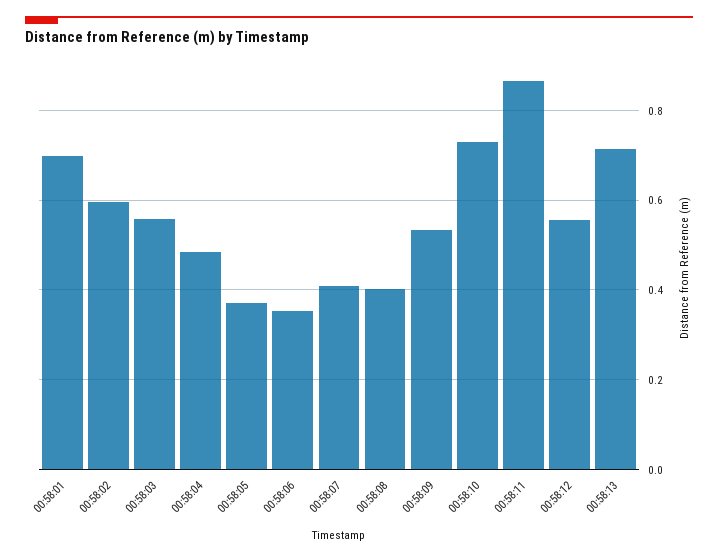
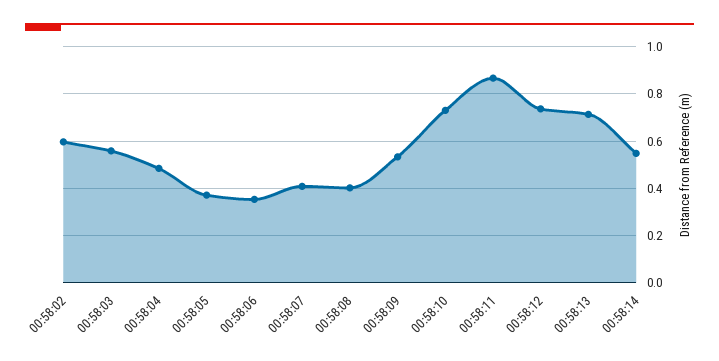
00:58:01: 0.7 -> none
00:58:12: 0.56 -> 0.75
00:58:14: none -> 0.55

